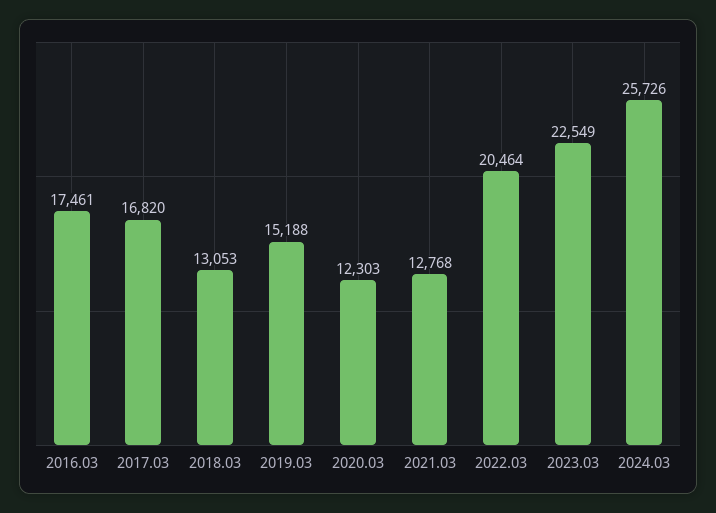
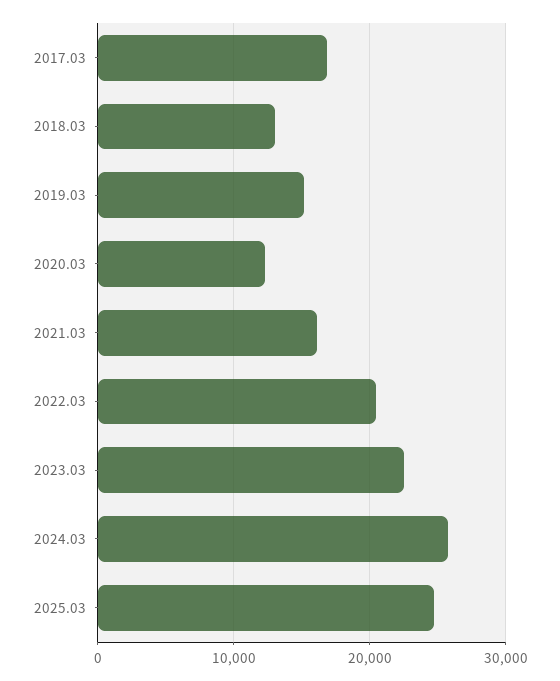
2016.03: 17461 -> none
2021.03: 12768 -> 16000
2025.03: none -> 25000

